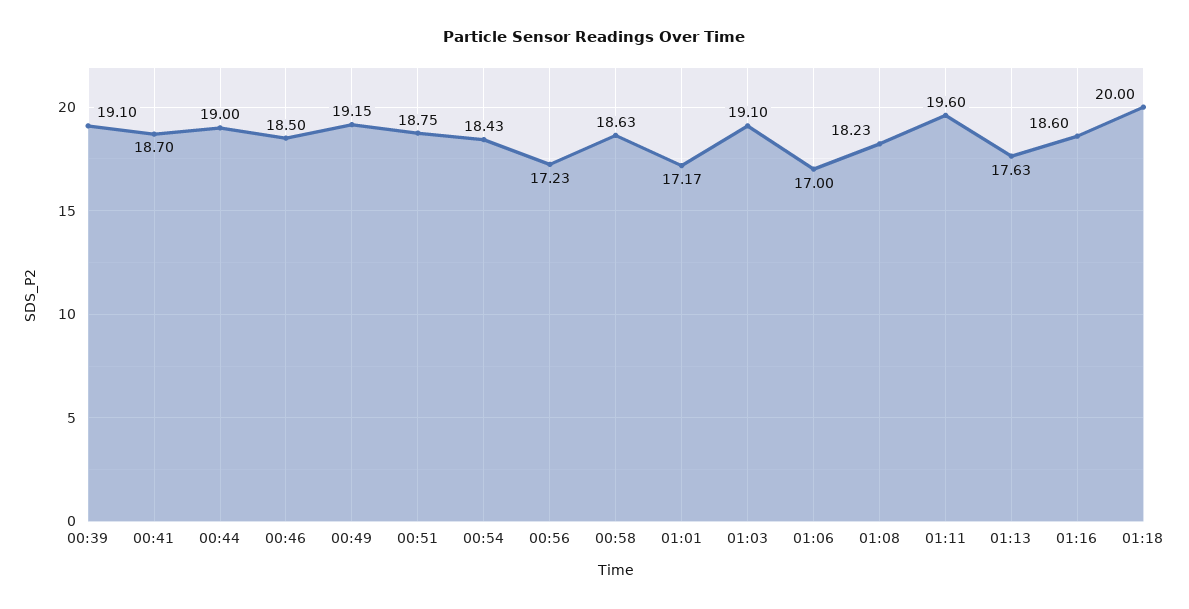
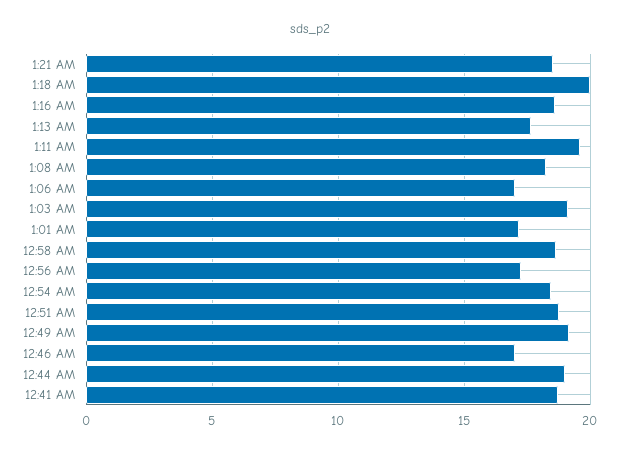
00:39: 19.1 -> none
00:46: 18.5 -> 17
1:21 AM: none -> 18.5

